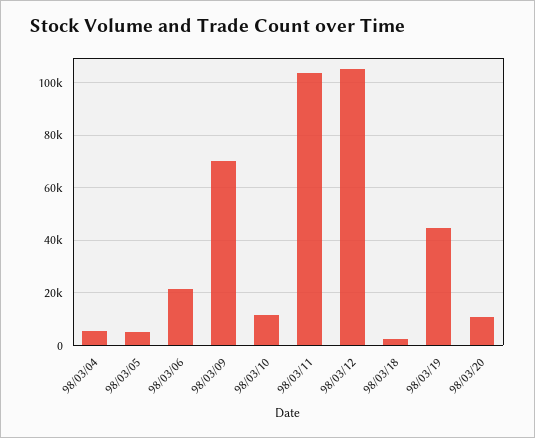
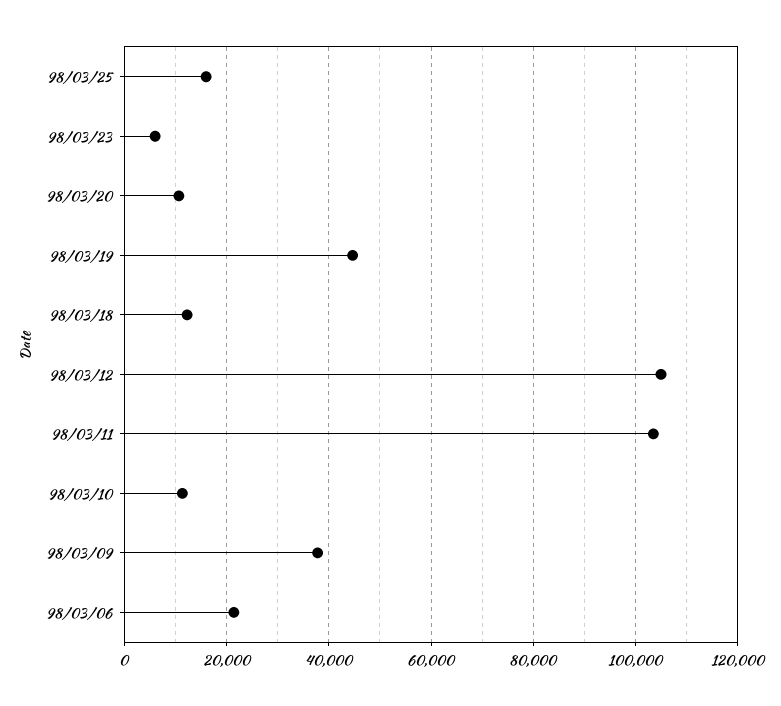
98/03/04: 5000 -> none
98/03/05: 5000 -> none
98/03/09: 70000 -> 38000
98/03/18: 2500 -> 12000
98/03/25: none -> 16000
98/03/23: none -> 6000

